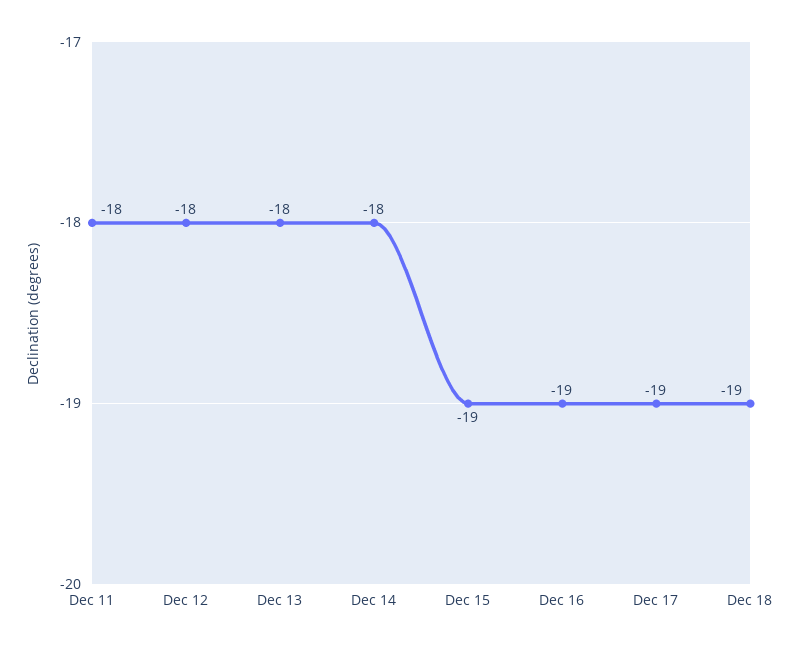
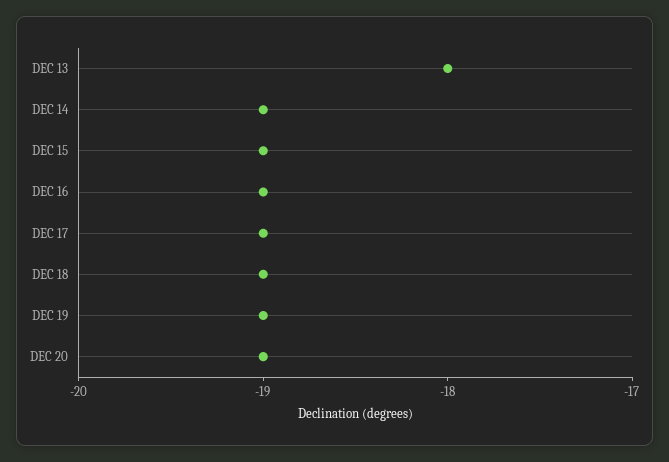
Dec 11: -18 -> none
Dec 12: -18 -> none
Dec 14: -18 -> -19
DEC 19: none -> -19
DEC 20: none -> -19

